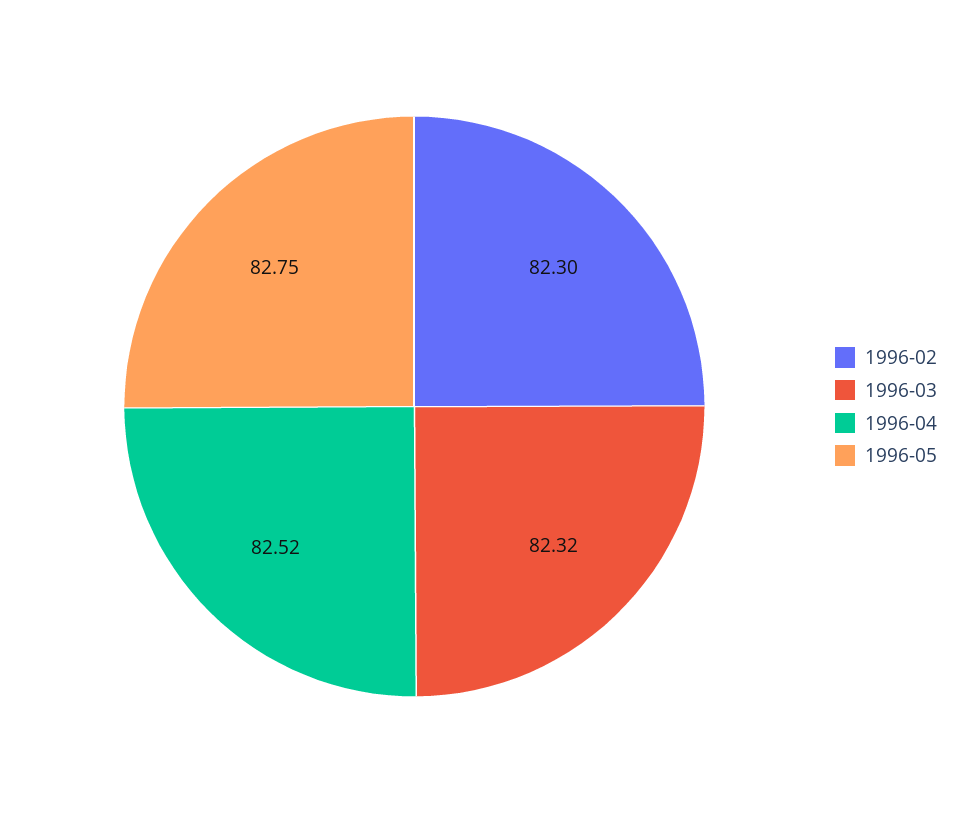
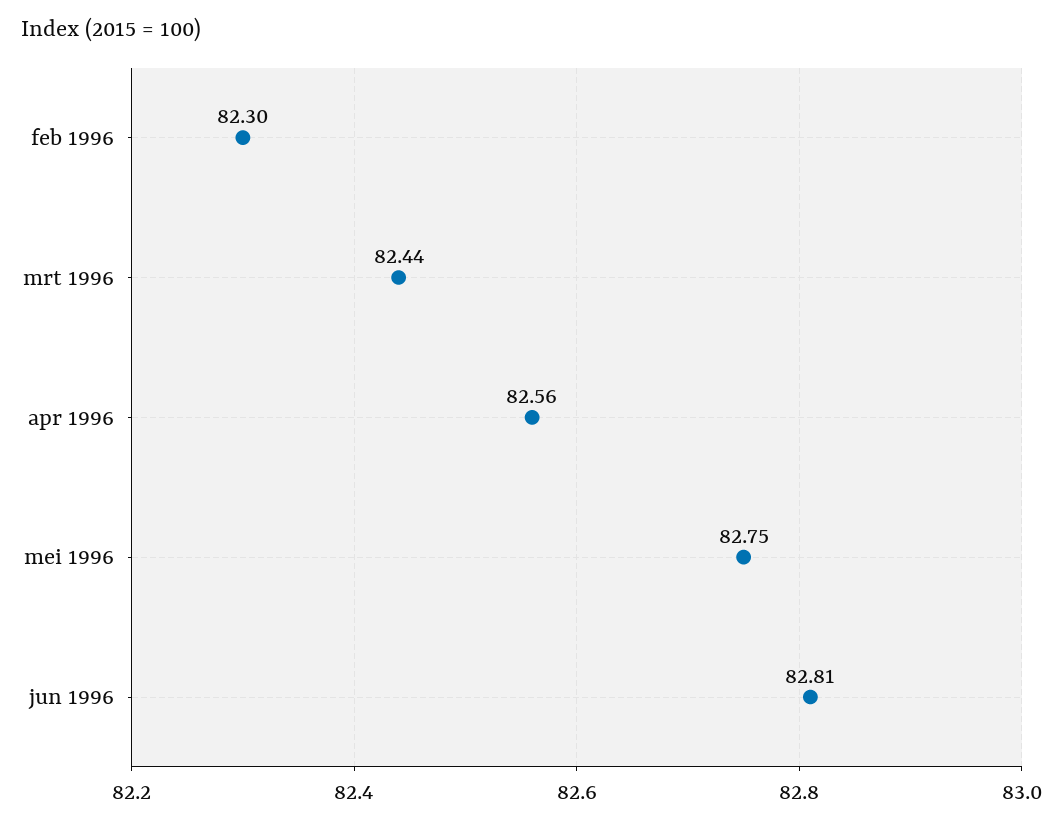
1996-03: 82.32 -> 82.44
1996-04: 82.52 -> 82.56
jun 1996: none -> 82.81

